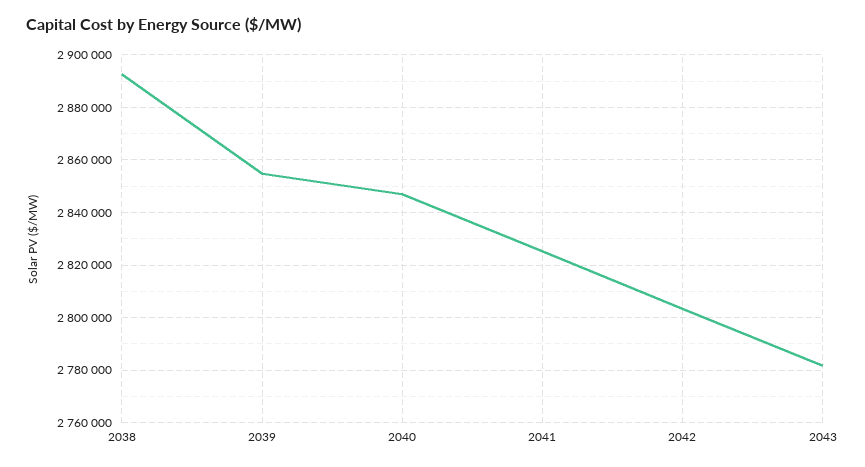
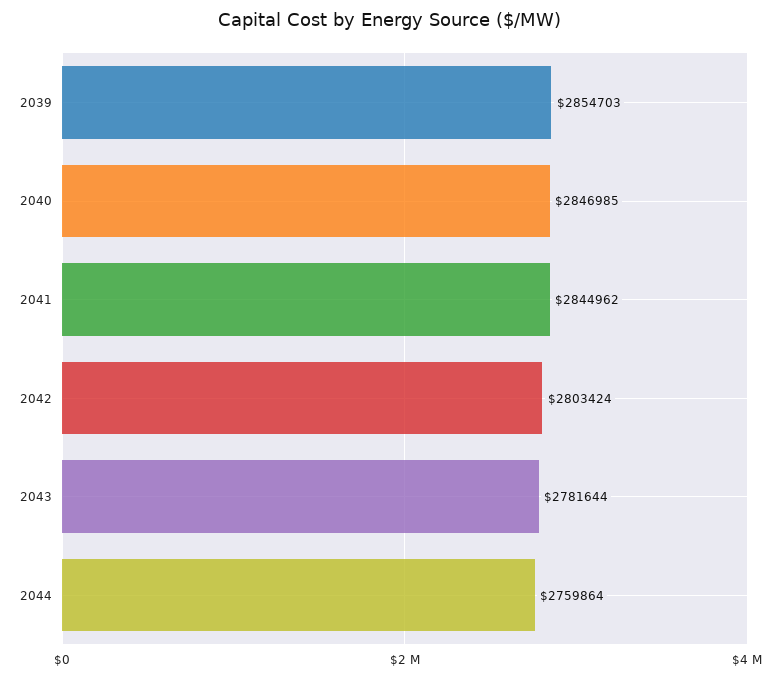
2038: 2892500 -> none
2041: 2825000 -> 2844962
2044: none -> 2759864

